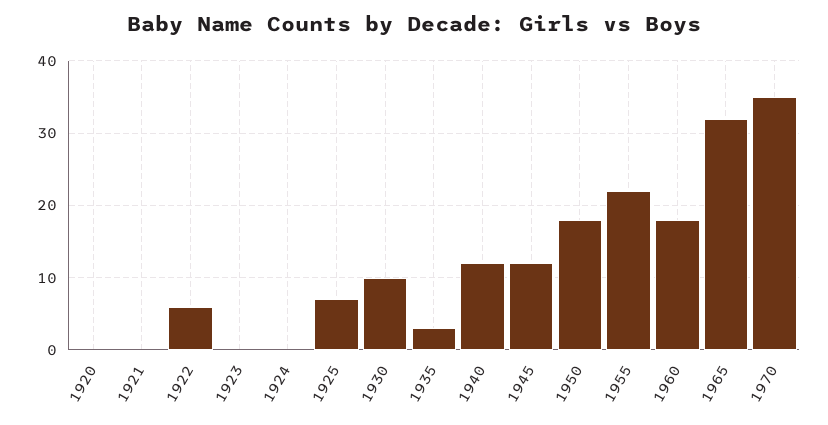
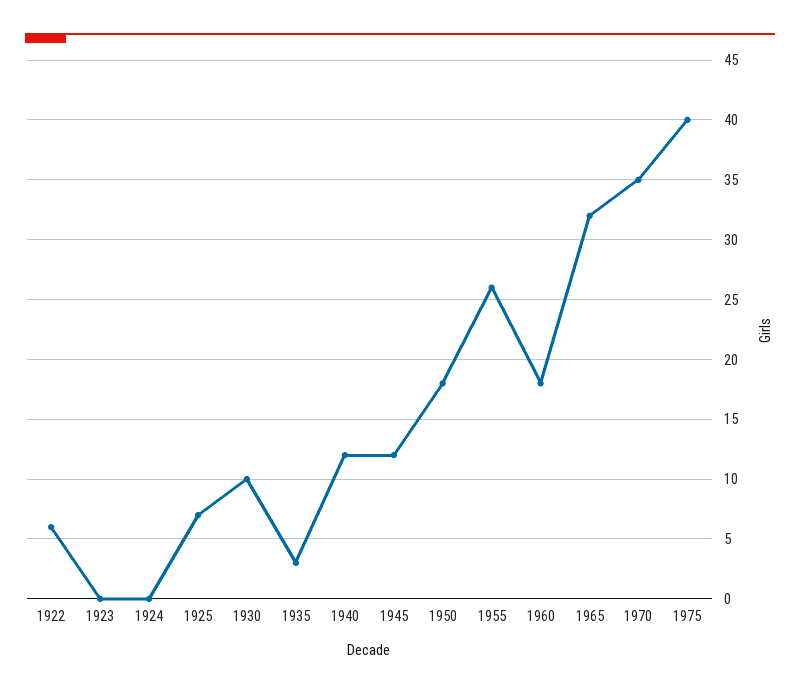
1920: 0 -> none
1921: 0 -> none
1955: 22 -> 26
1975: none -> 40

